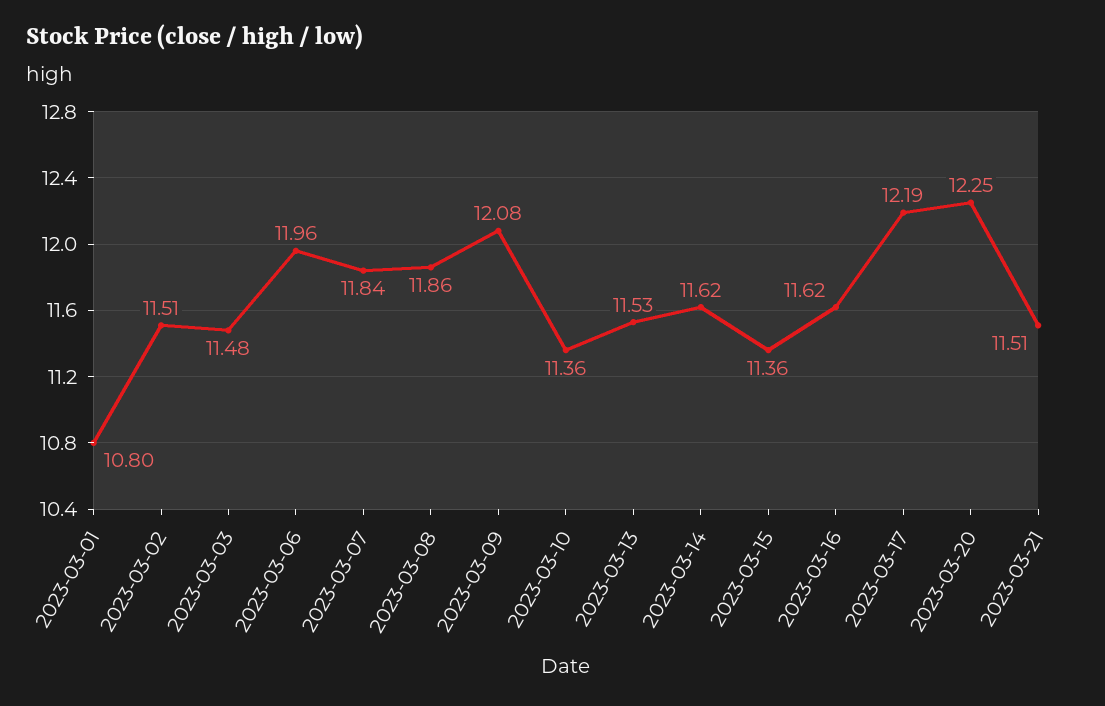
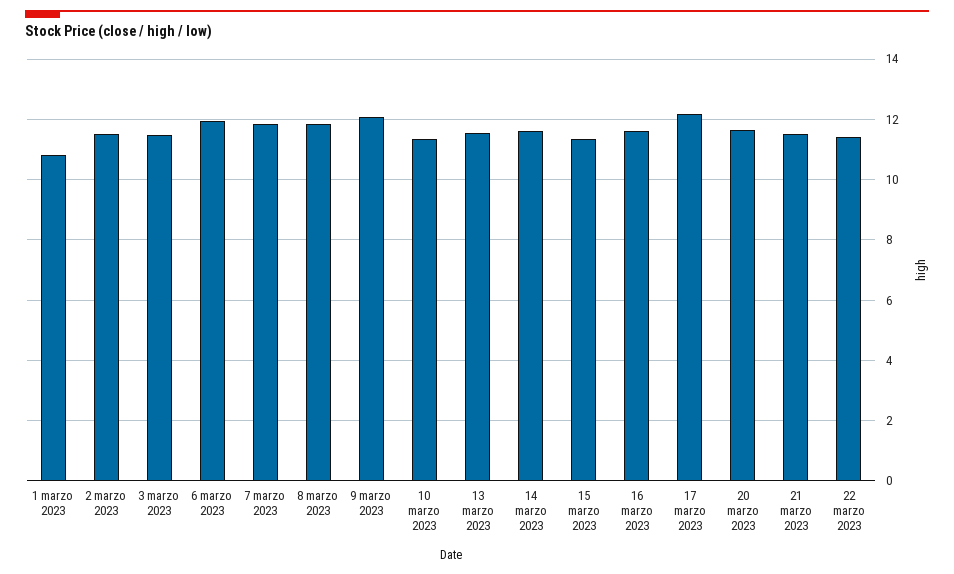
2023-03-20: 12.25 -> 11.6
22 marzo 2023: none -> 11.4

